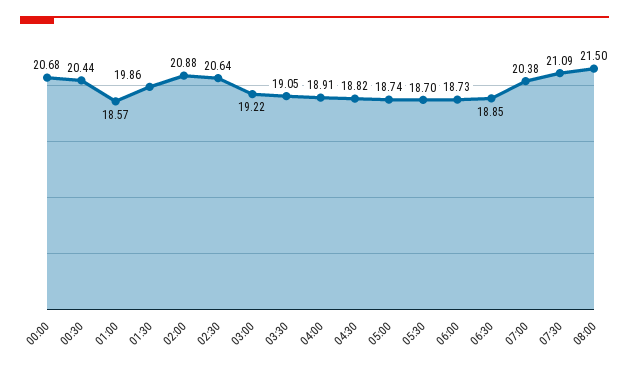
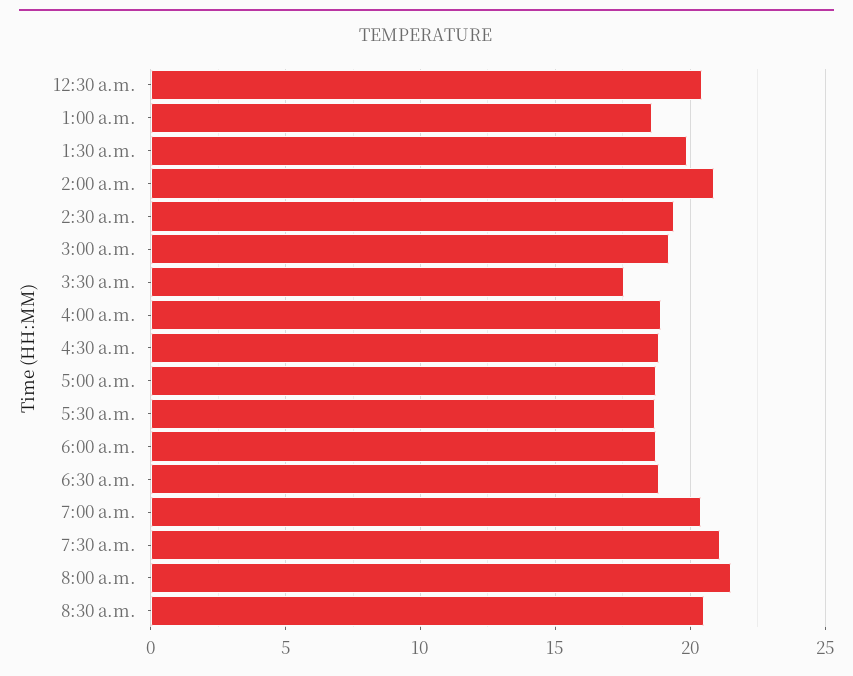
00:00: 20.68 -> none
02:30: 20.64 -> 19.5
03:30: 19.05 -> 17.5
8:30 a.m.: none -> 20.5

